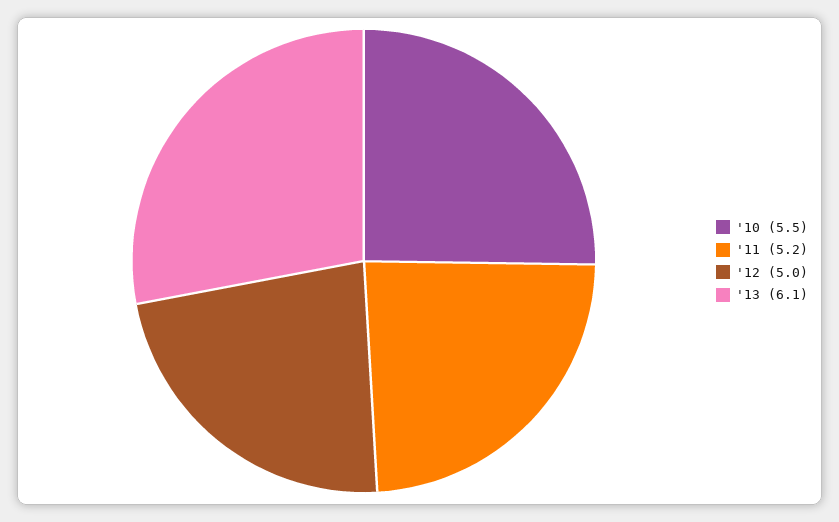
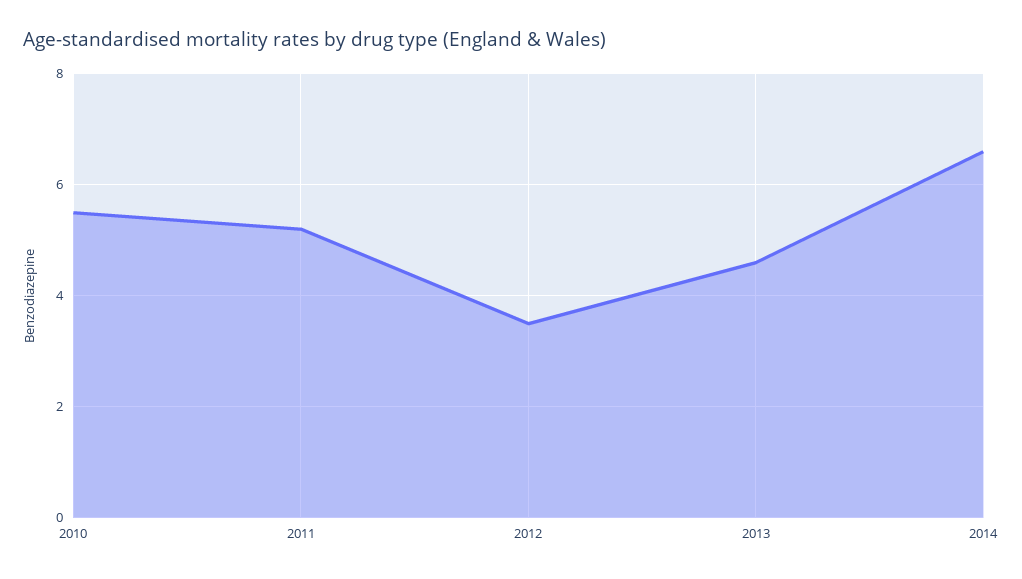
'12: 5 -> 3.5
'13: 6.1 -> 4.5
2014: none -> 6.5

